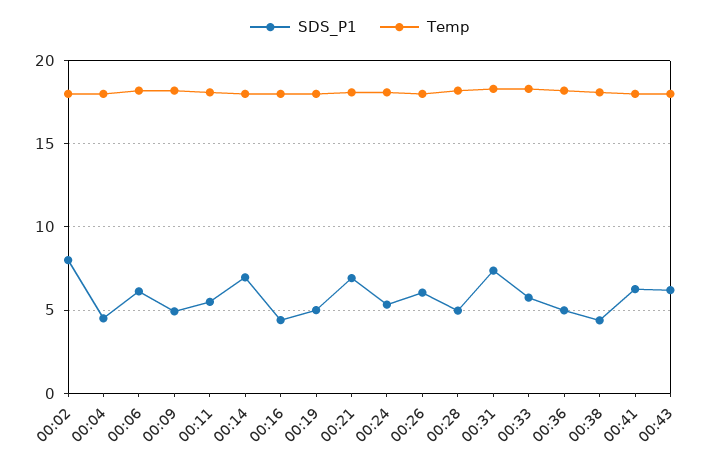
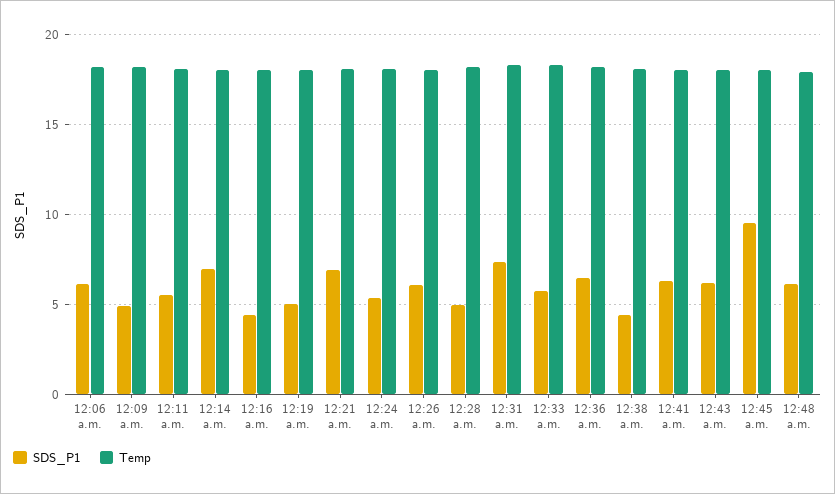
SDS_P1, 00:02: 8 -> none
Temp, 00:02: 18 -> none
SDS_P1, 00:04: 4.5 -> none
Temp, 00:04: 18 -> none
SDS_P1, 00:36: 5 -> 6.5
SDS_P1, 12:45 a.m.: none -> 9.5
Temp, 12:45 a.m.: none -> 18
SDS_P1, 12:48 a.m.: none -> 6
Temp, 12:48 a.m.: none -> 18

